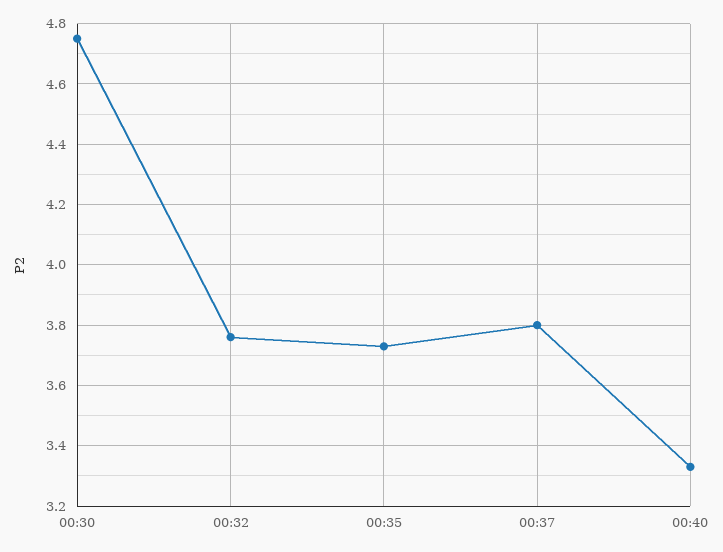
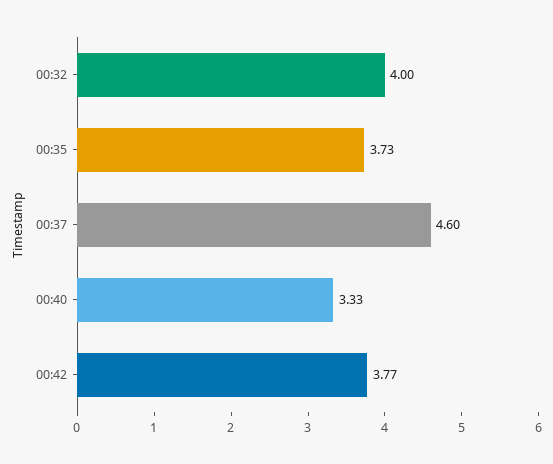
00:30: 4.75 -> none
00:32: 3.75 -> 4
00:37: 3.8 -> 4.6
00:42: none -> 3.77

